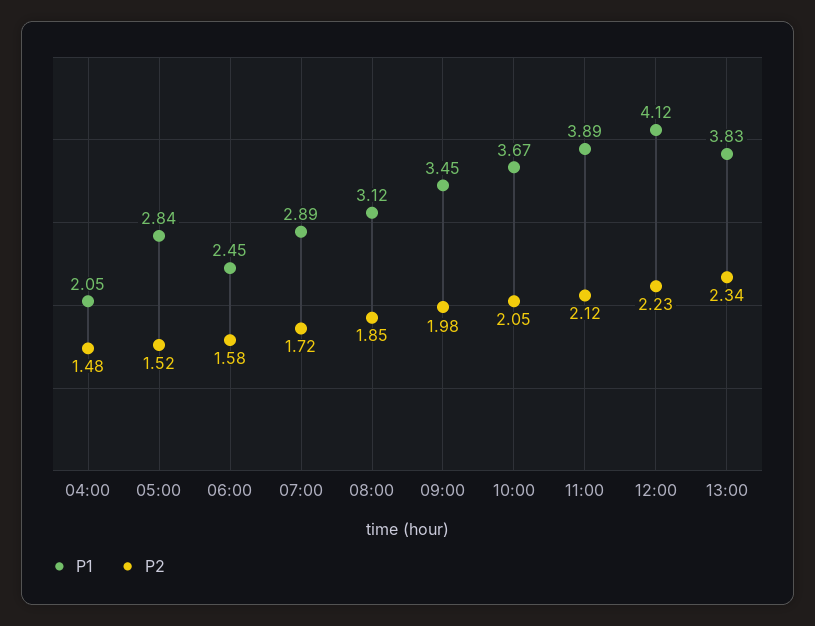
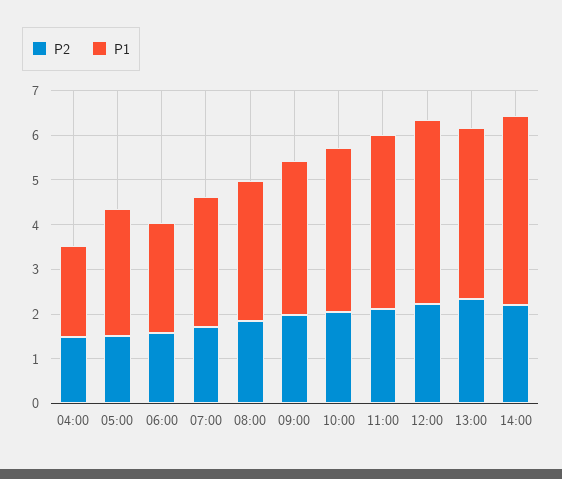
P2, 14:00: none -> 2.2
P1, 14:00: none -> 4.2

